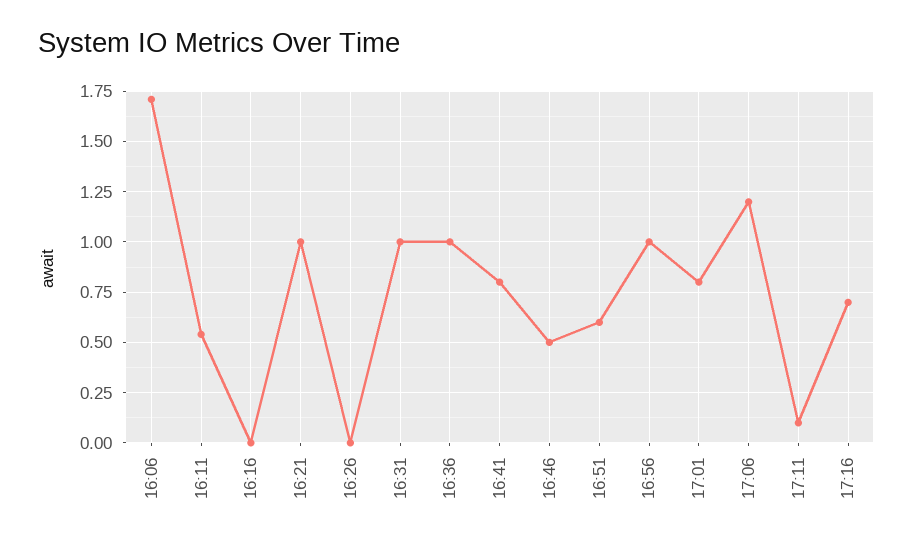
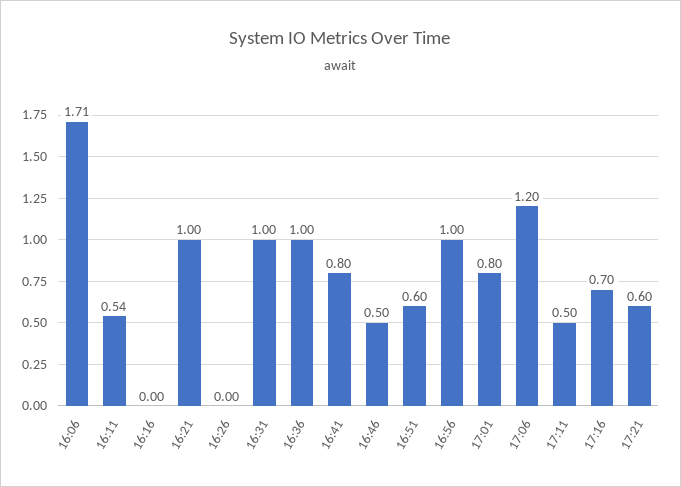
17:11: 0.1 -> 0.5
17:21: none -> 0.6

